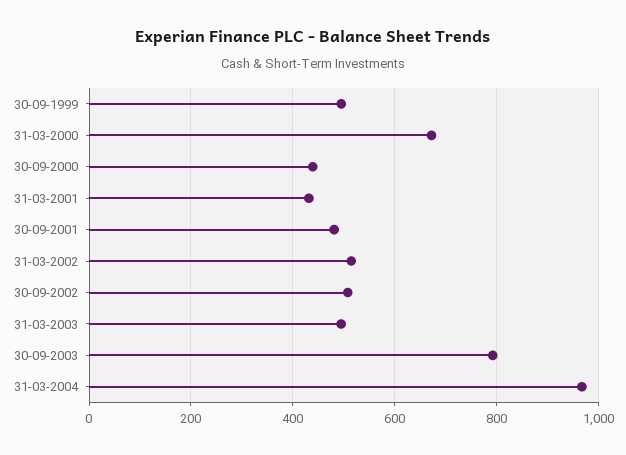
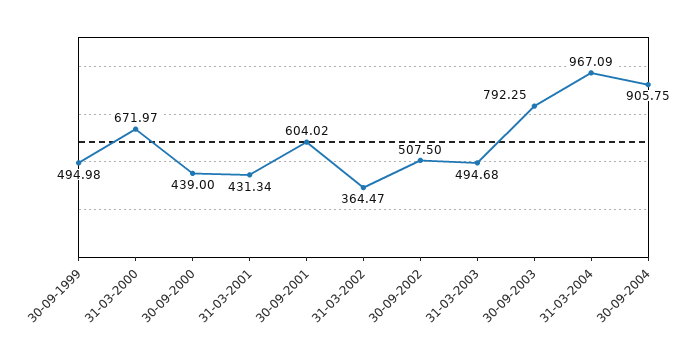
30-09-2001: 480 -> 604.02
31-03-2002: 520 -> 364.47
30-09-2004: none -> 905.75

